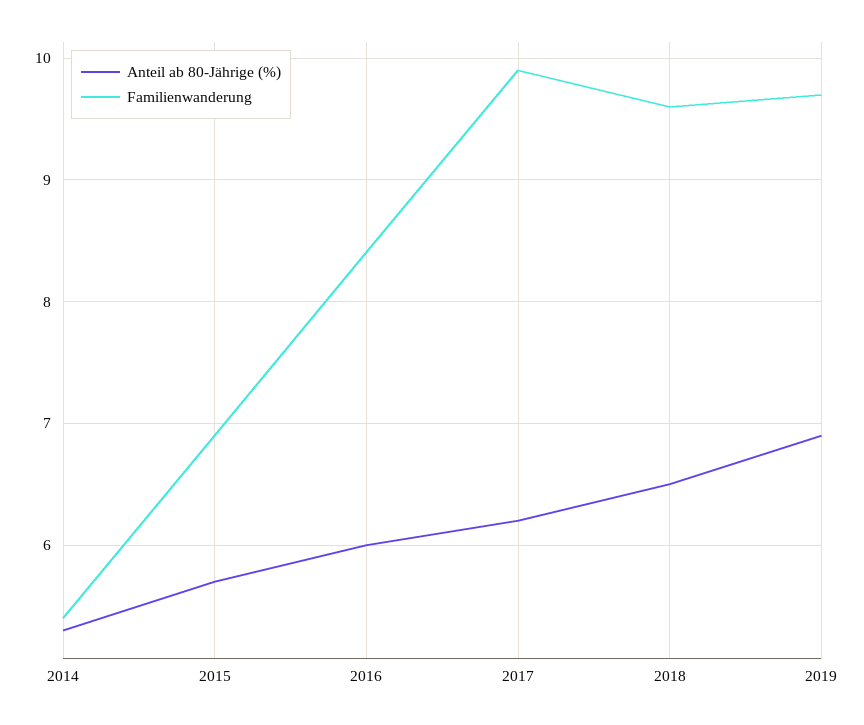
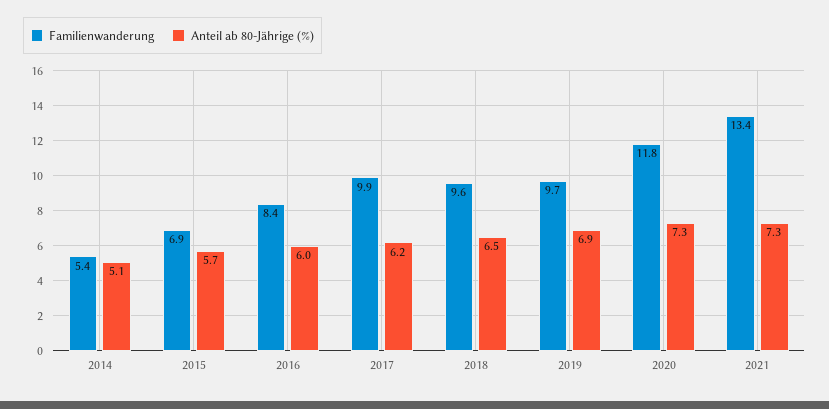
Anteil ab 80-Jährige (%), 2014: 5.3 -> 5.1
Familienwanderung, 2020: none -> 11.8
Anteil ab 80-Jährige (%), 2020: none -> 7.3
Familienwanderung, 2021: none -> 13.4
Anteil ab 80-Jährige (%), 2021: none -> 7.3

